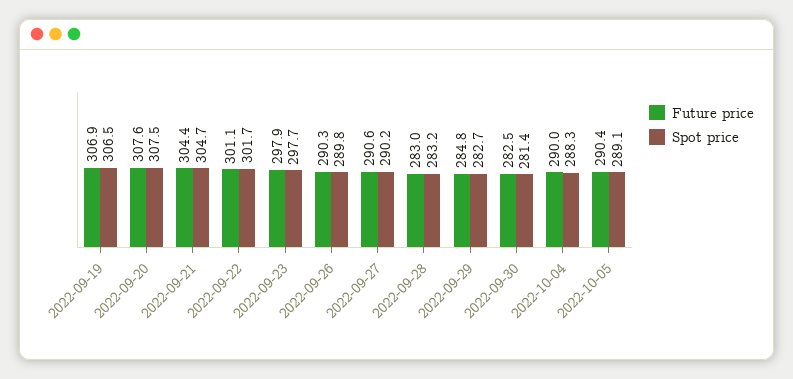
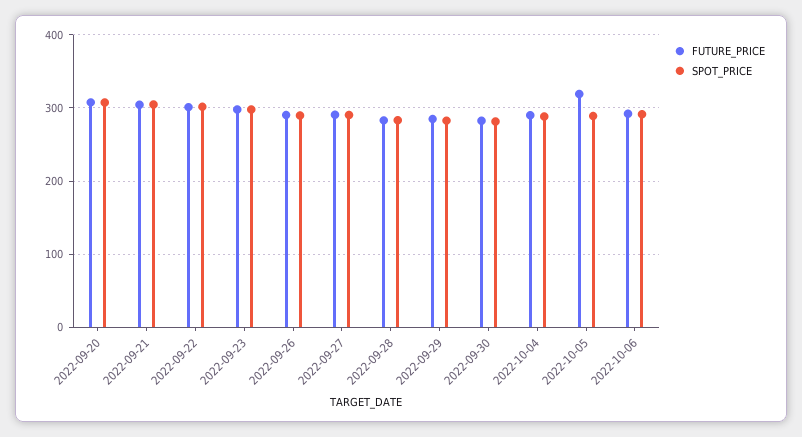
Future price, 2022-09-19: 306.9 -> none
Spot price, 2022-09-19: 306.5 -> none
Future price, 2022-10-05: 290.4 -> 320
Future price, 2022-10-06: none -> 290
Spot price, 2022-10-06: none -> 290

